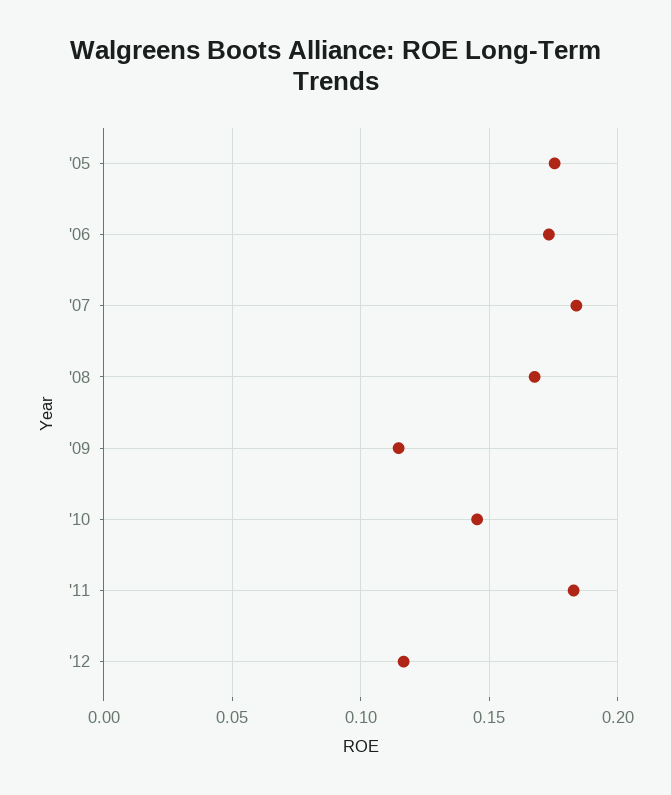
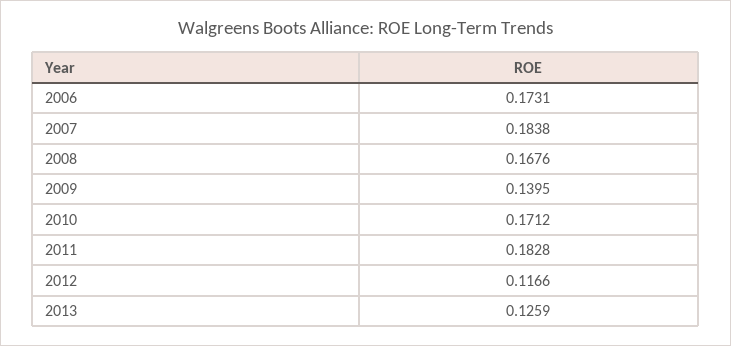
'05: 0.175 -> none
'09: 0.115 -> 0.1395
'10: 0.145 -> 0.1712
2013: none -> 0.1259

